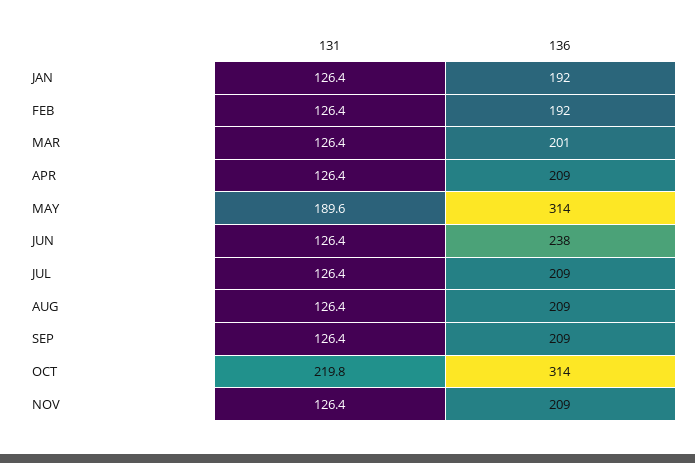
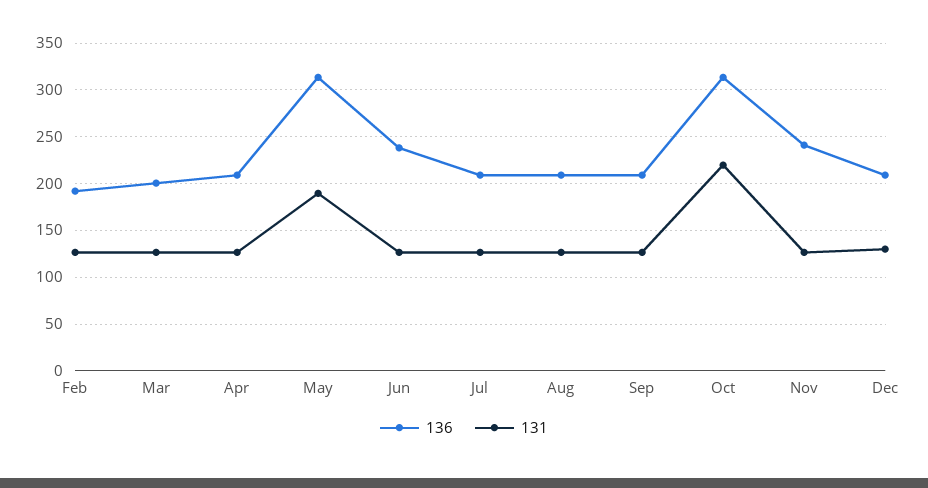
131, JAN: 126.4 -> none
136, JAN: 192 -> none
136, NOV: 209 -> 240
136, Dec: none -> 210
131, Dec: none -> 130

